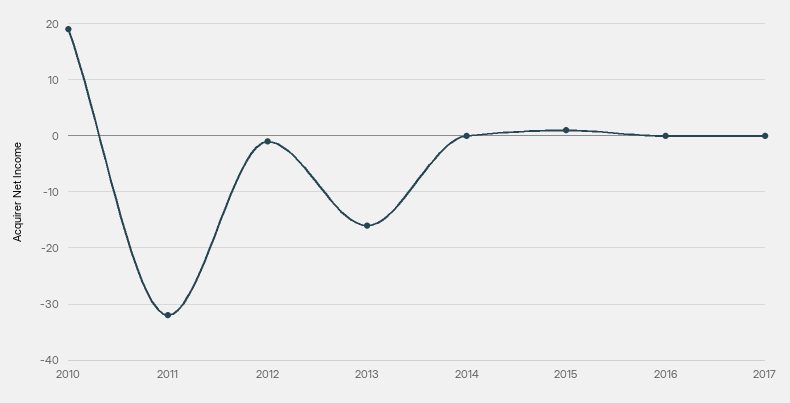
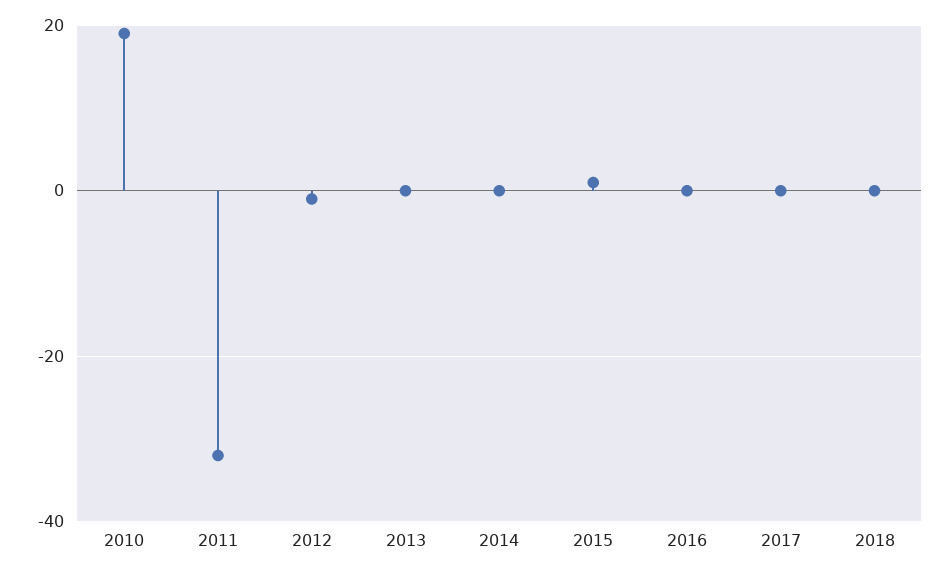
2013: -15 -> 0
2018: none -> 0

